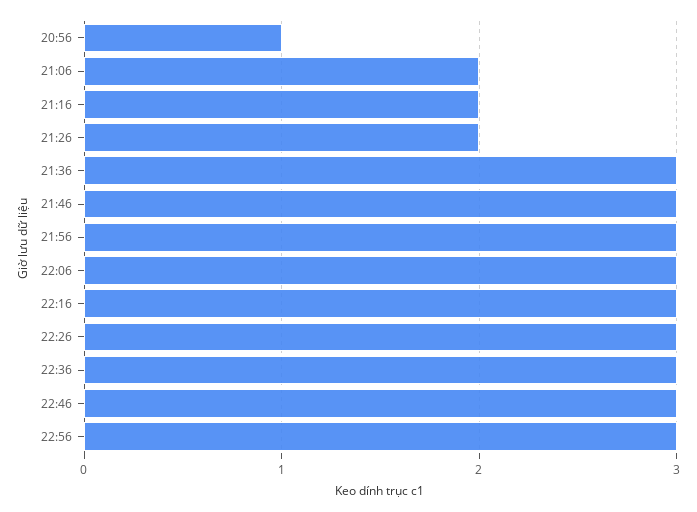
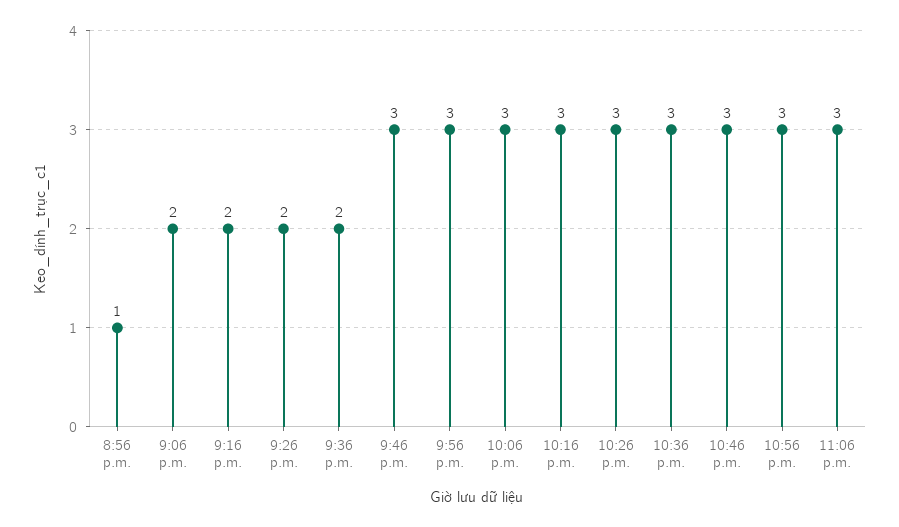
21:36: 3 -> 2
11:06 p.m.: none -> 3

